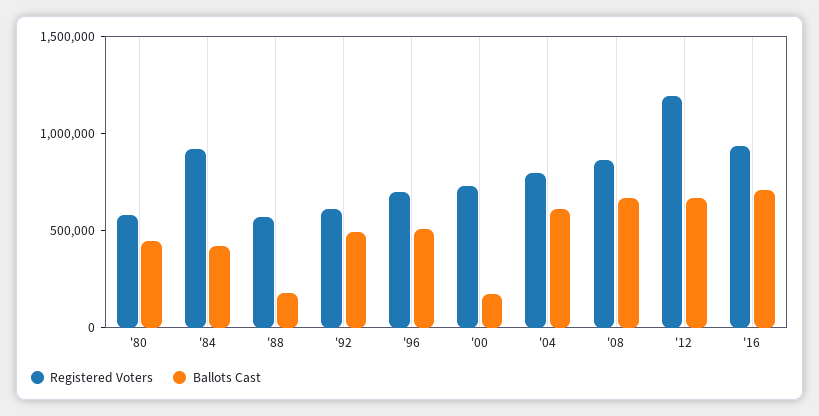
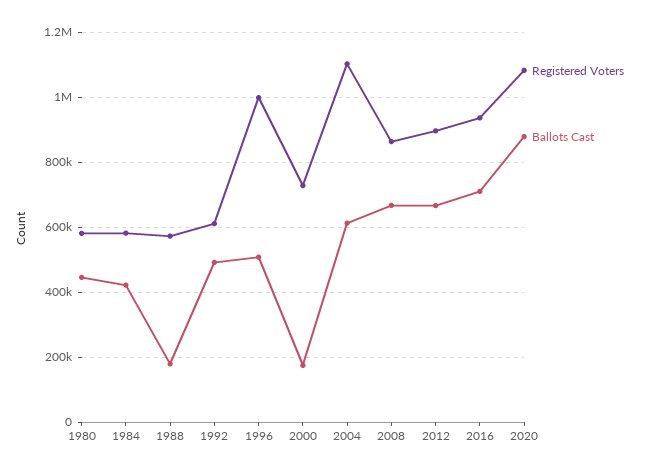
Registered Voters, '84: 900000 -> 580000
Registered Voters, '96: 700000 -> 1000000
Registered Voters, '04: 800000 -> 1100000
Registered Voters, '12: 1200000 -> 900000
Registered Voters, 2020: none -> 1080000
Ballots Cast, 2020: none -> 880000

